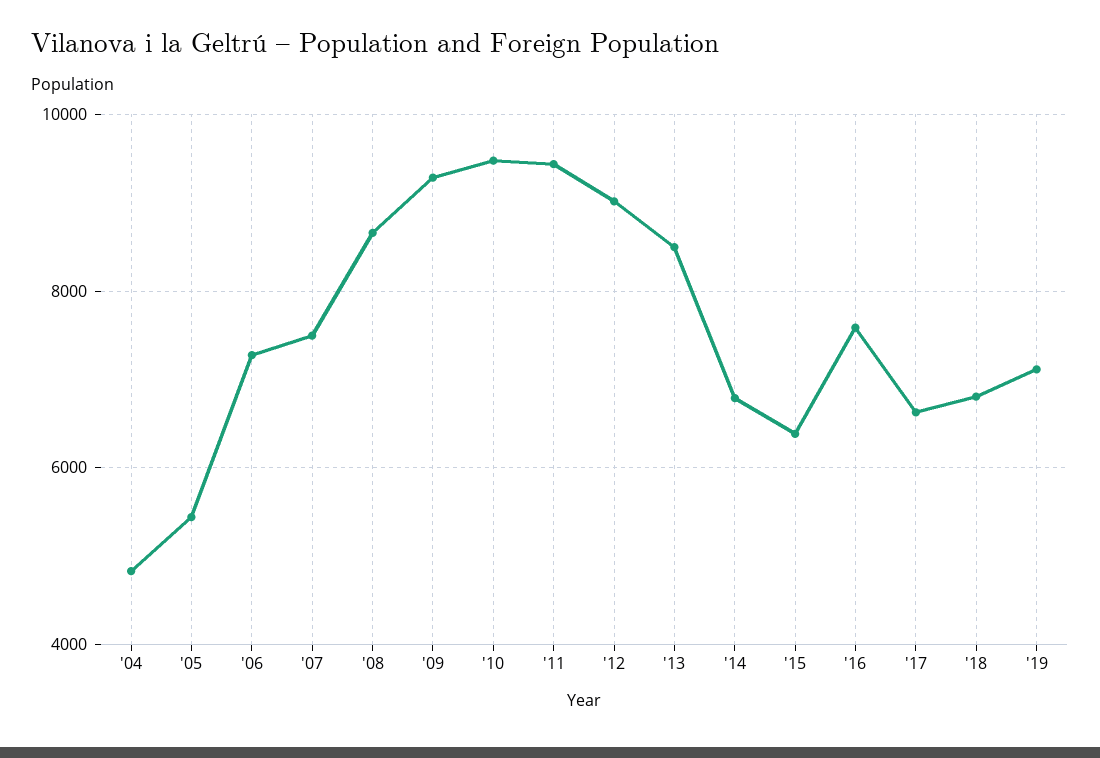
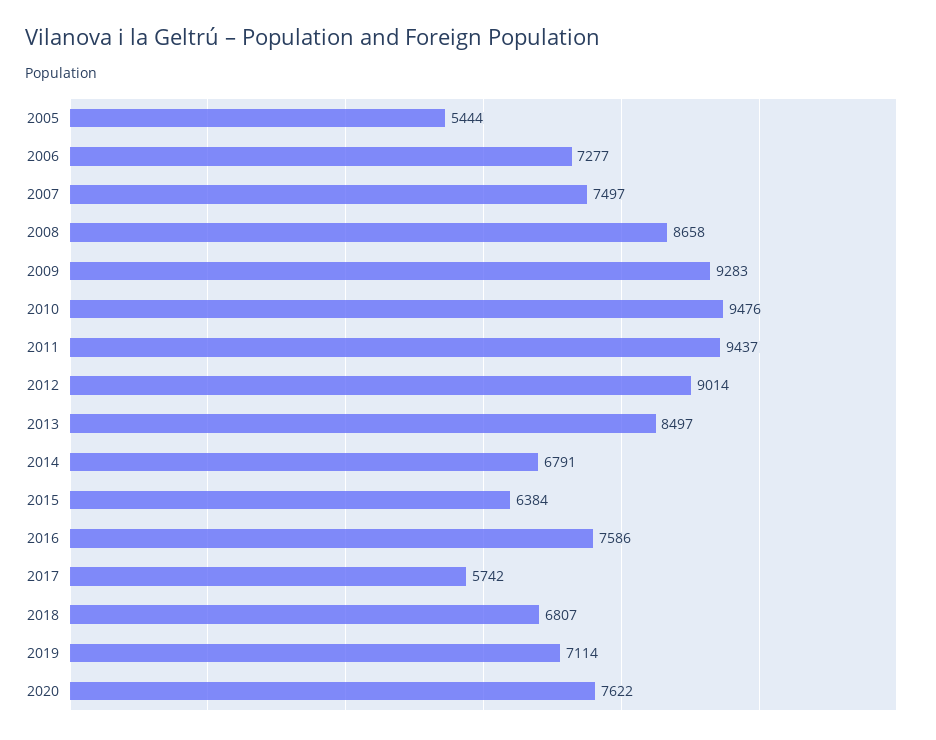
'04: 4800 -> none
'17: 6600 -> 5742
2020: none -> 7622

